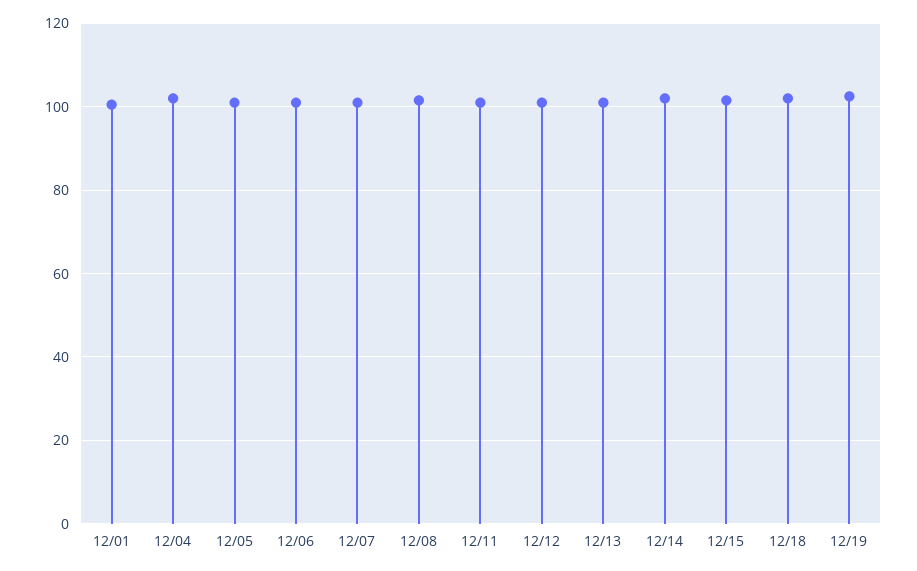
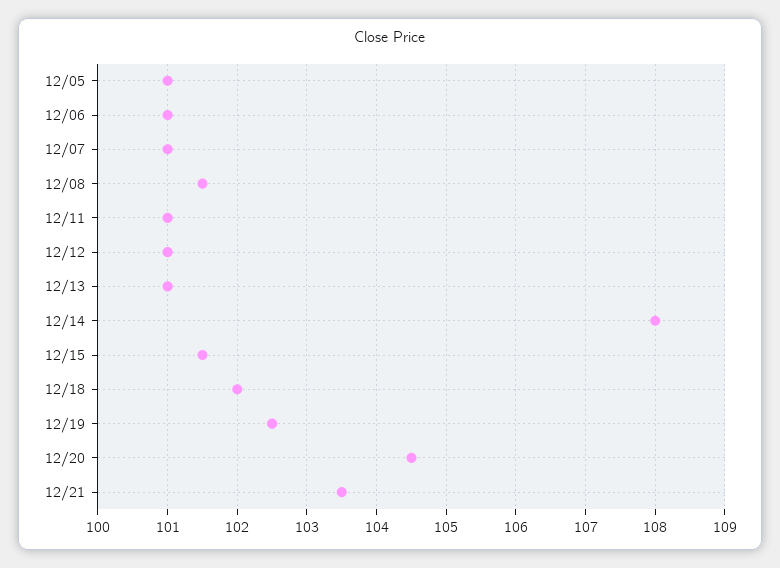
12/01: 100 -> none
12/04: 102 -> none
12/14: 102 -> 108
12/20: none -> 104.5
12/21: none -> 103.5

